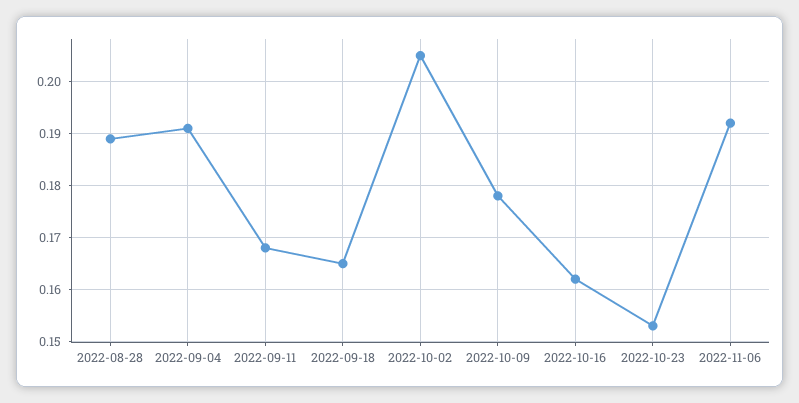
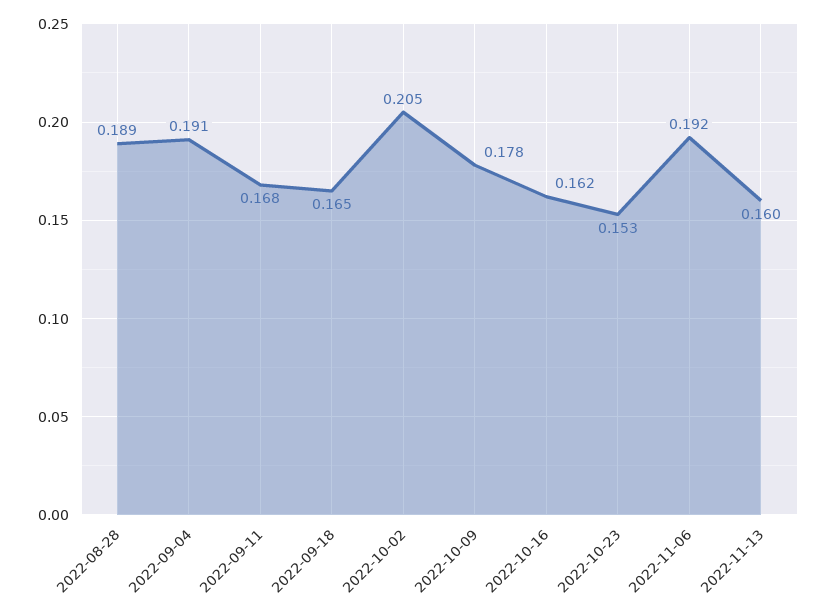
2022-11-13: none -> 0.16

